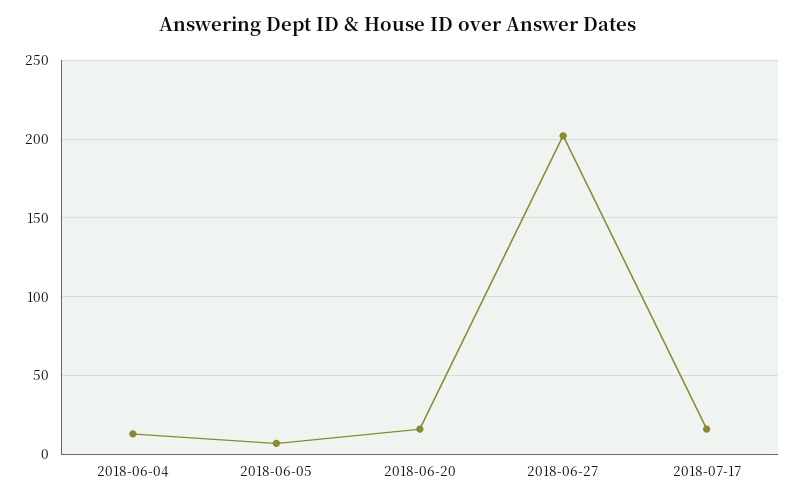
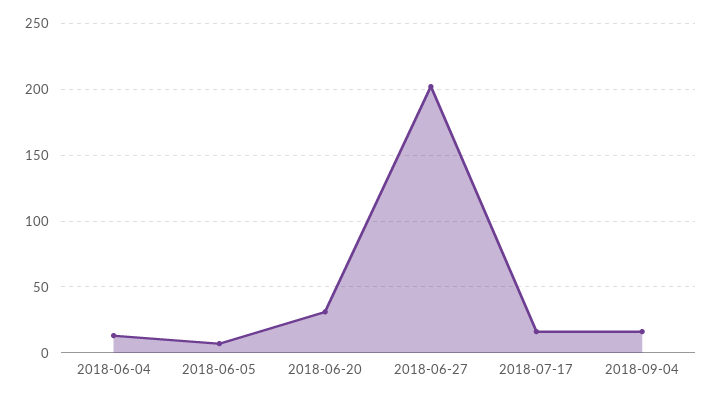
2018-06-20: 15 -> 30
2018-09-04: none -> 15

